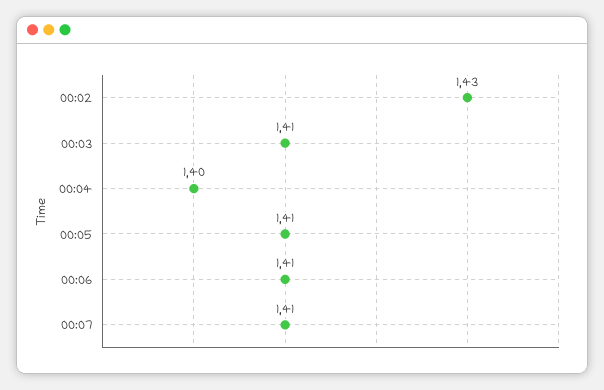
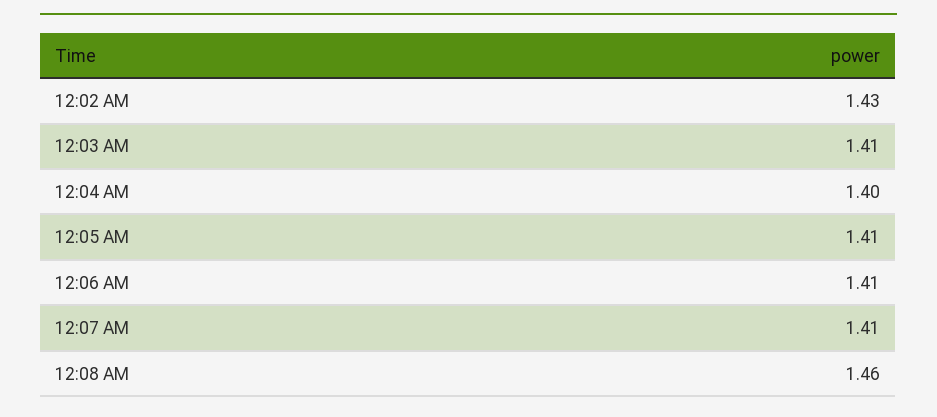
12:08 AM: none -> 1.46

